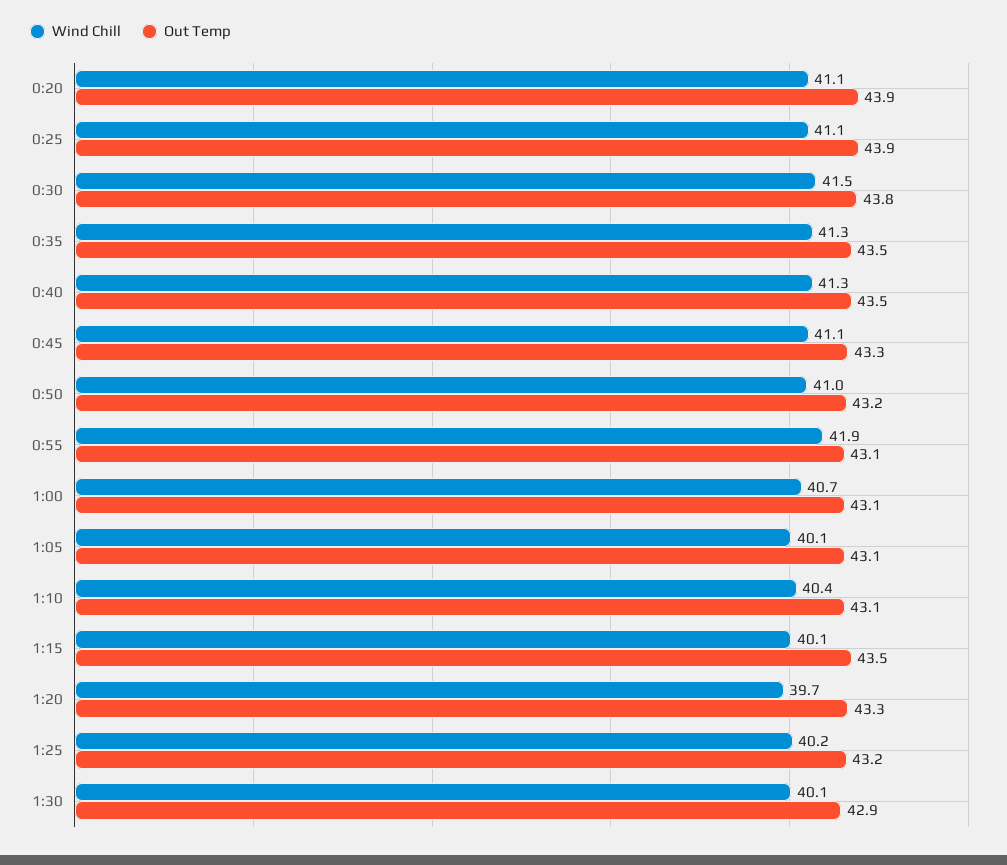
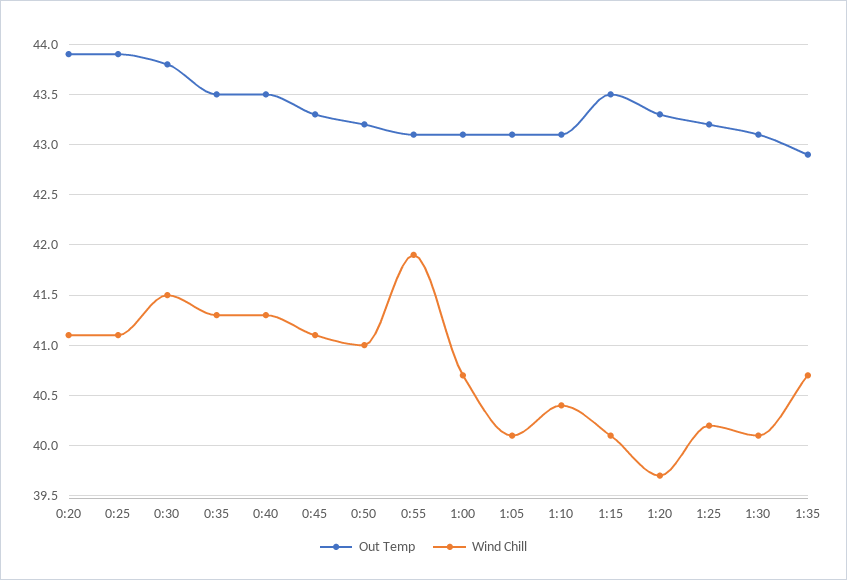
Out Temp, 1:30: 42.9 -> 43.1
Out Temp, 1:35: none -> 42.9
Wind Chill, 1:35: none -> 40.7

